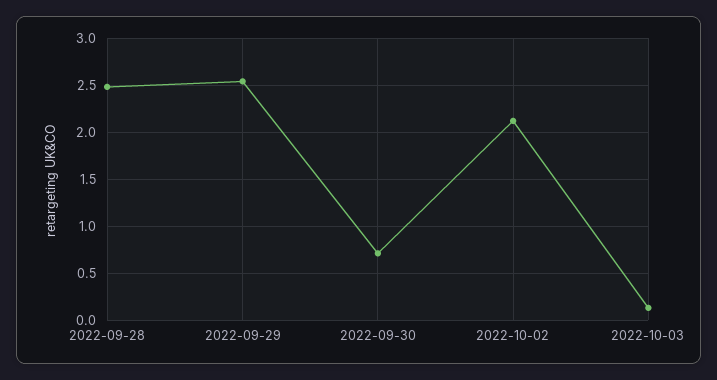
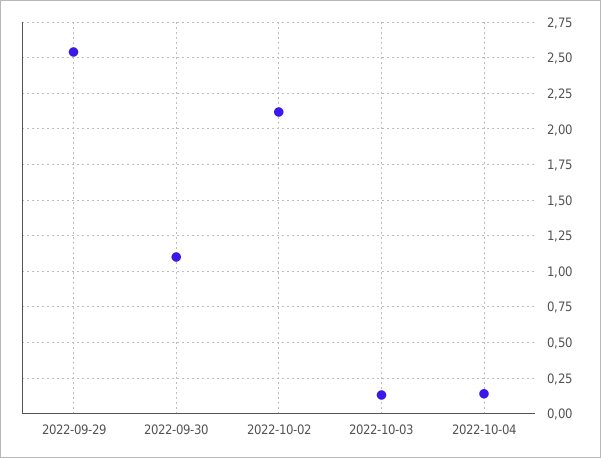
2022-09-28: 2.5 -> none
2022-09-30: 0.7 -> 1.1
2022-10-04: none -> 0.15

